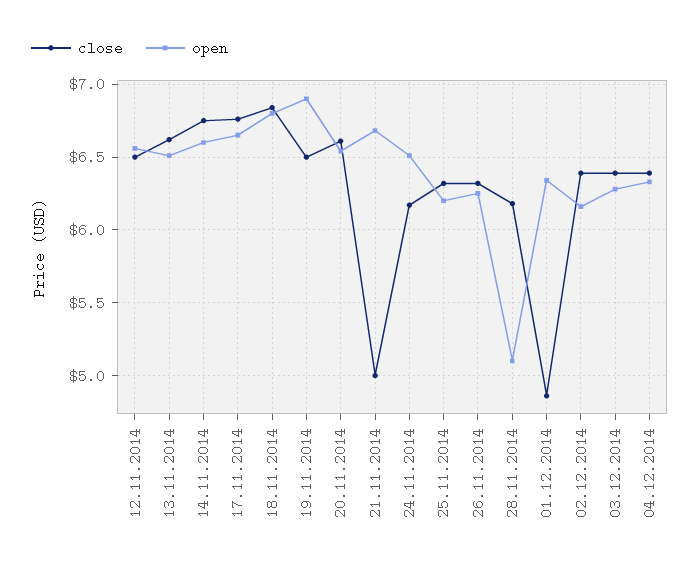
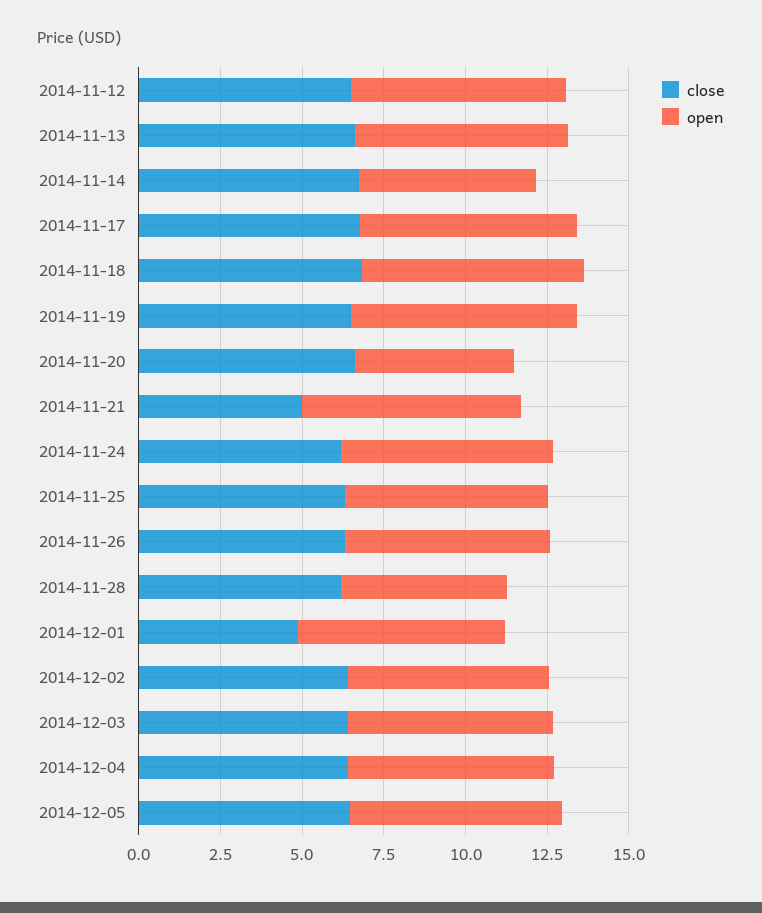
open, 14.11.2014: 6.6 -> 5.5
open, 20.11.2014: 6.55 -> 5
close, 2014-12-05: none -> 6.5
open, 2014-12-05: none -> 6.5

